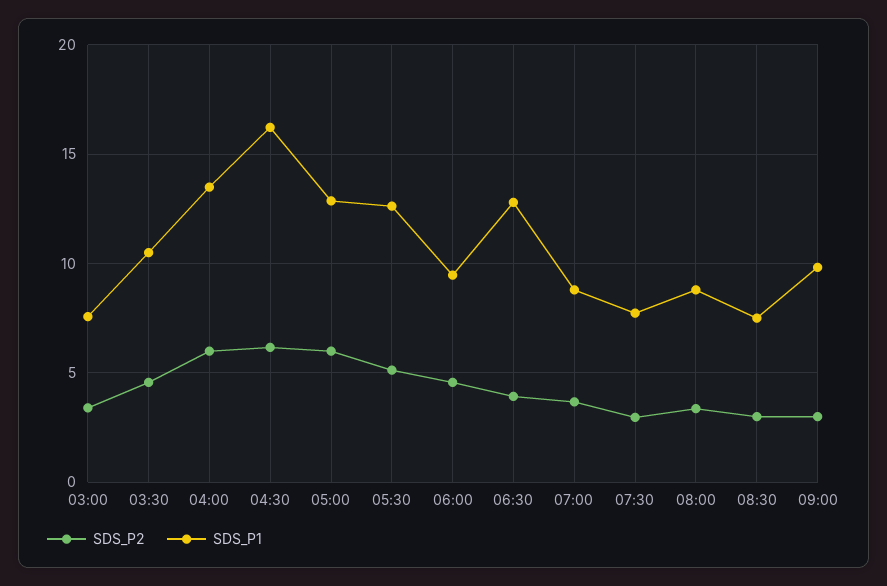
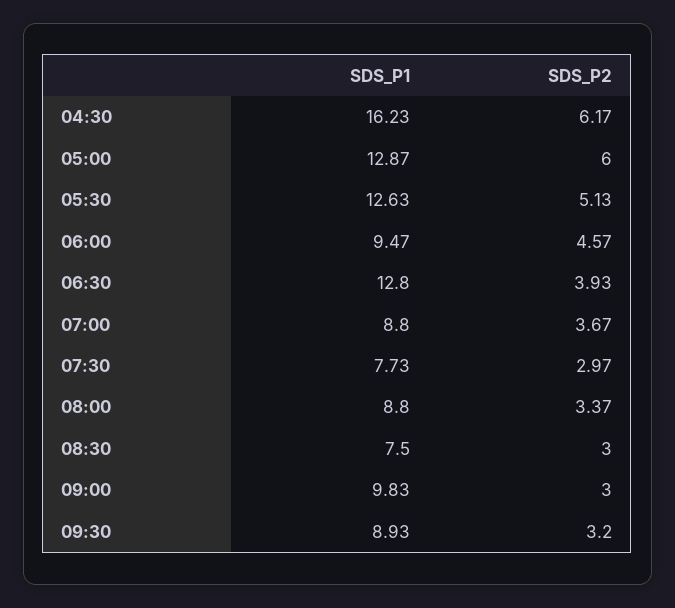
SDS_P2, 03:00: 3.5 -> none
SDS_P1, 03:00: 7.5 -> none
SDS_P2, 03:30: 4.5 -> none
SDS_P1, 03:30: 10.5 -> none
SDS_P2, 04:00: 6 -> none
SDS_P1, 04:00: 13.5 -> none
SDS_P1, 09:30: none -> 8.93
SDS_P2, 09:30: none -> 3.2

